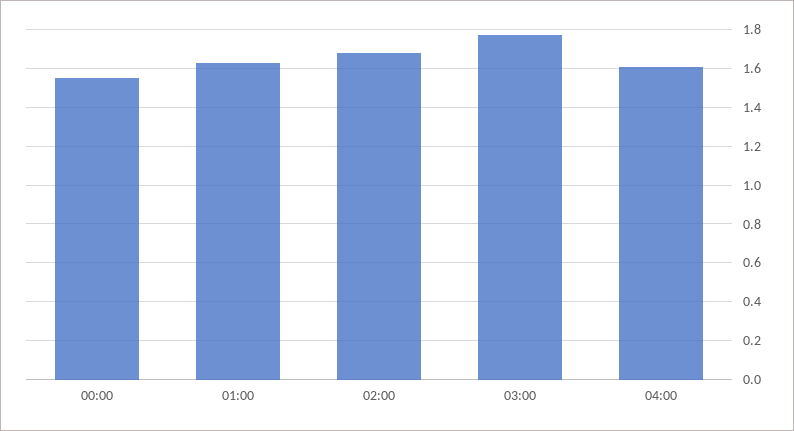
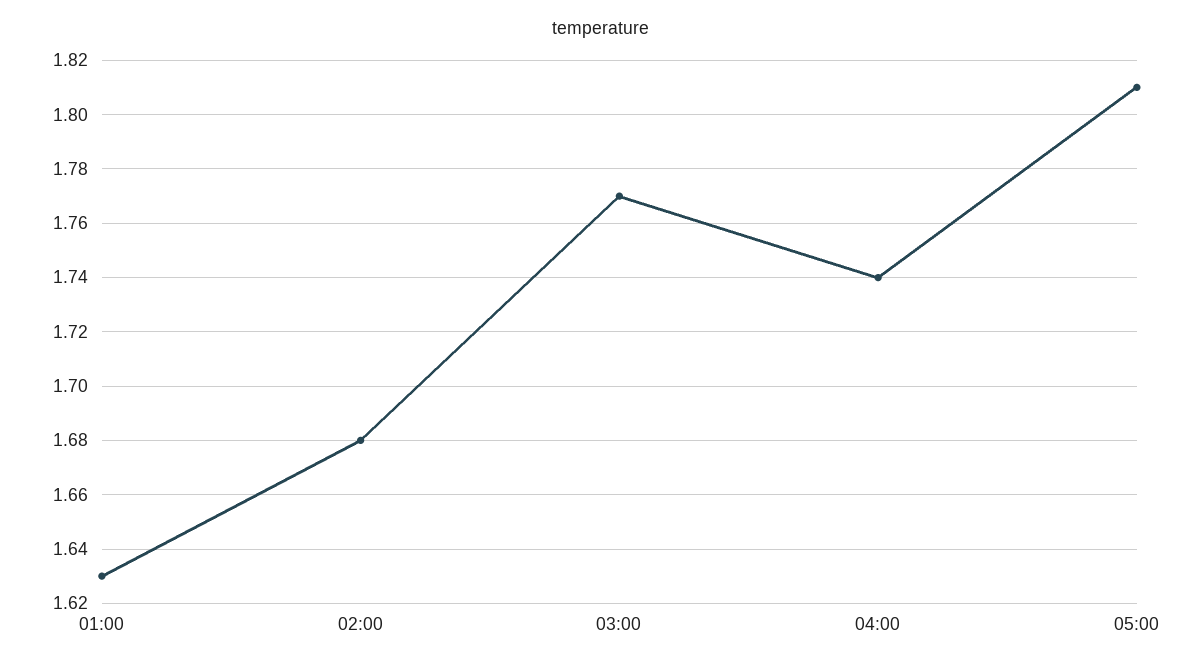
00:00: 1.55 -> none
04:00: 1.6 -> 1.74
05:00: none -> 1.81

